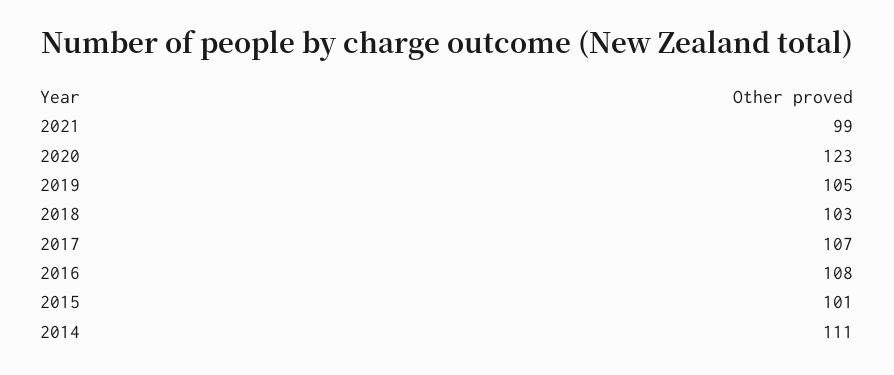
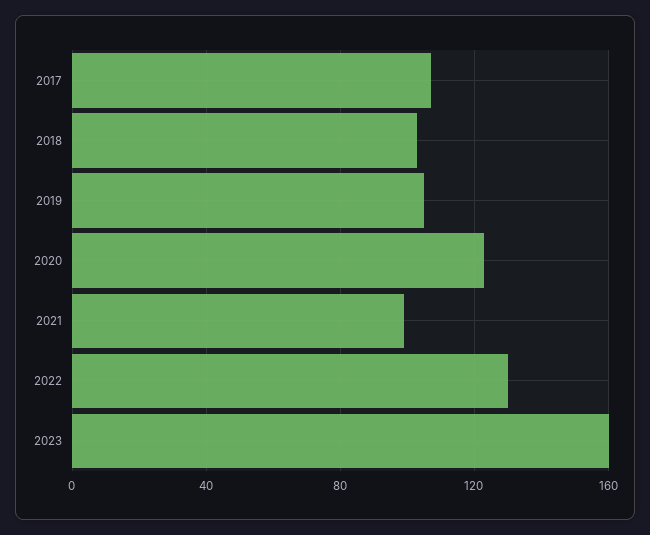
2016: 108 -> none
2015: 101 -> none
2014: 111 -> none
2022: none -> 130
2023: none -> 160

